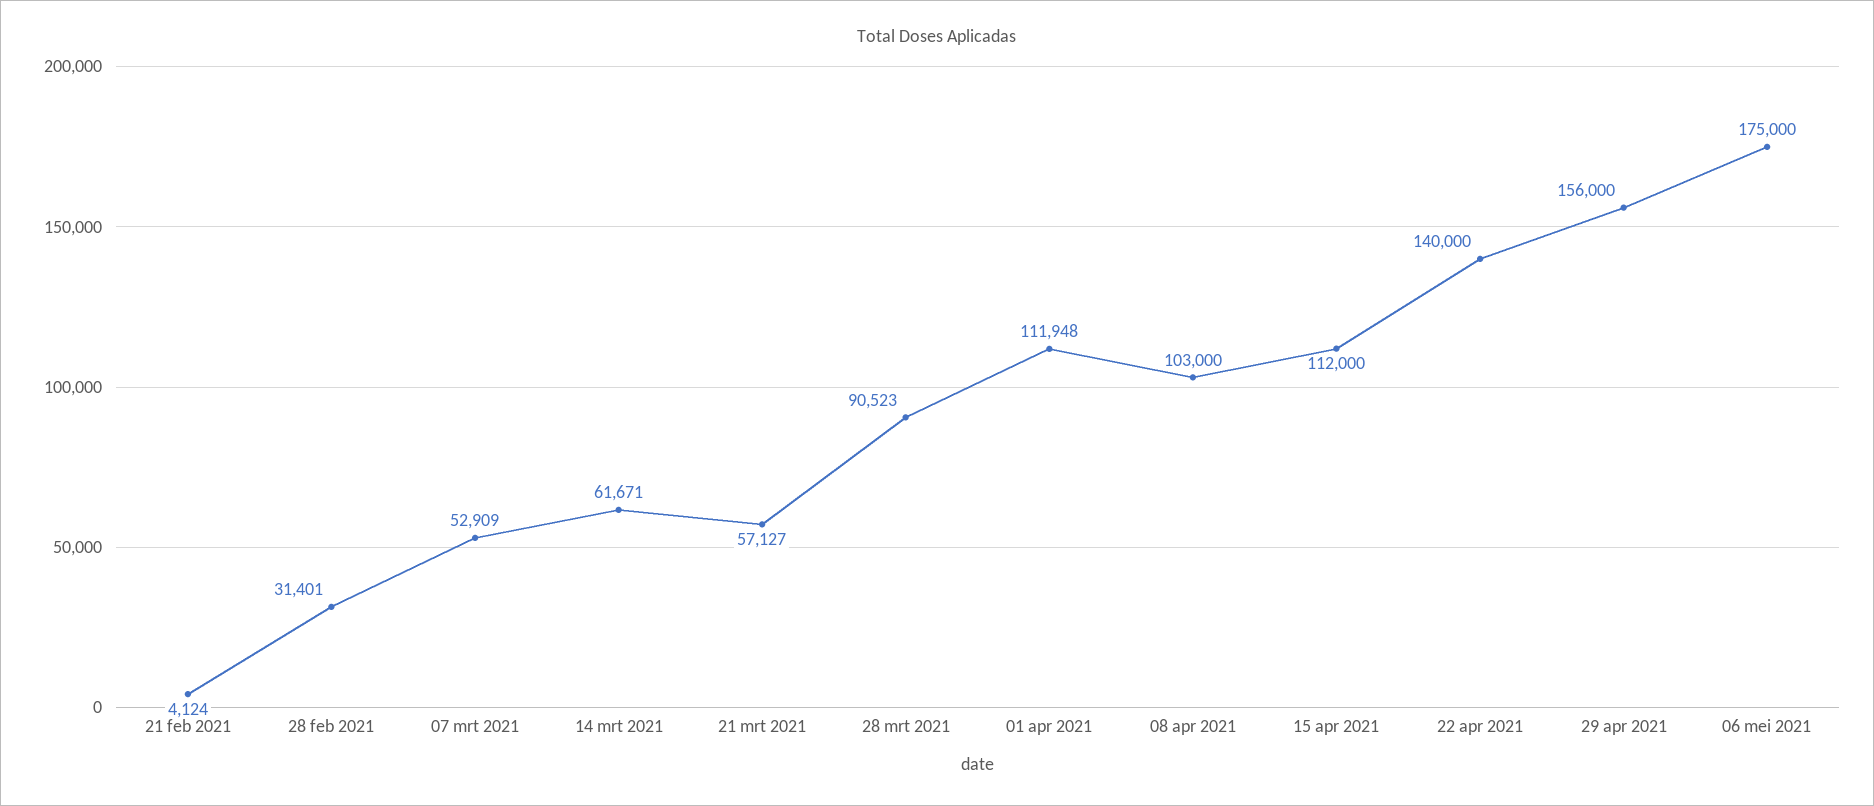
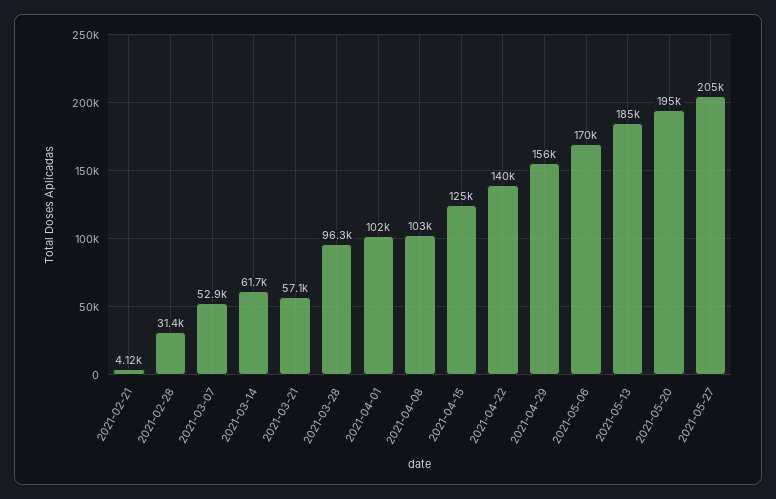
28 mrt 2021: 90523 -> 96300
01 apr 2021: 111948 -> 102000
15 apr 2021: 112000 -> 125000
06 mei 2021: 175000 -> 170000
2021-05-13: none -> 185000
2021-05-20: none -> 195000
2021-05-27: none -> 205000

